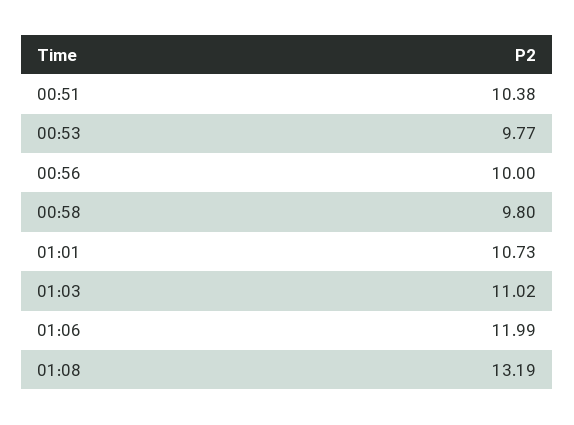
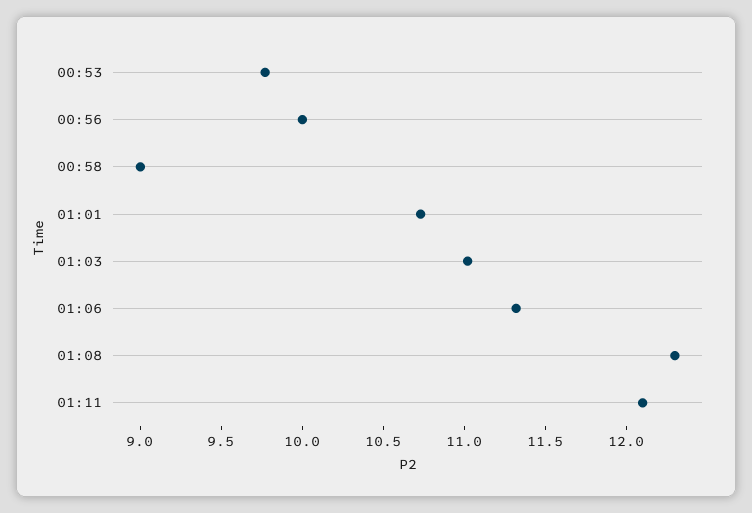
00:51: 10.38 -> none
00:58: 9.8 -> 9
01:06: 11.99 -> 11.3
01:08: 13.19 -> 12.3
01:11: none -> 12.1

